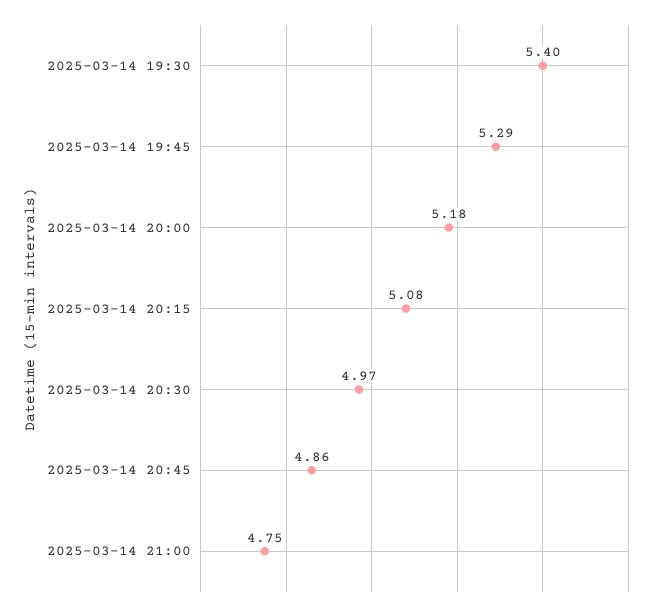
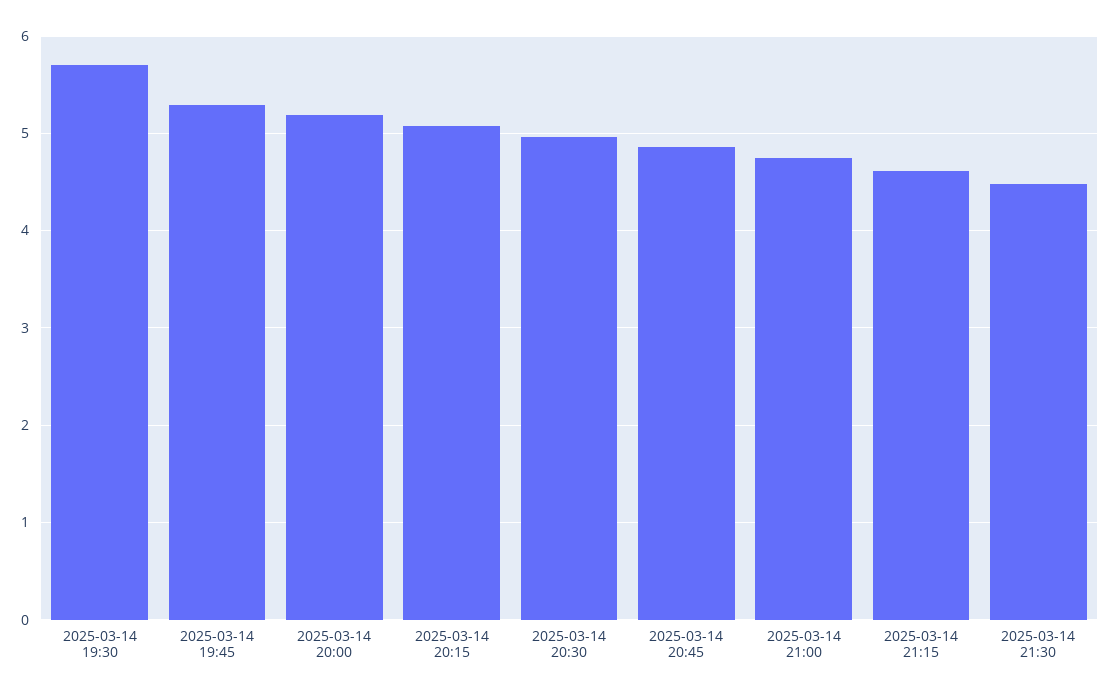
2025-03-14 19:30: 5.4 -> 5.7
2025-03-14 21:15: none -> 4.6
2025-03-14 21:30: none -> 4.5

